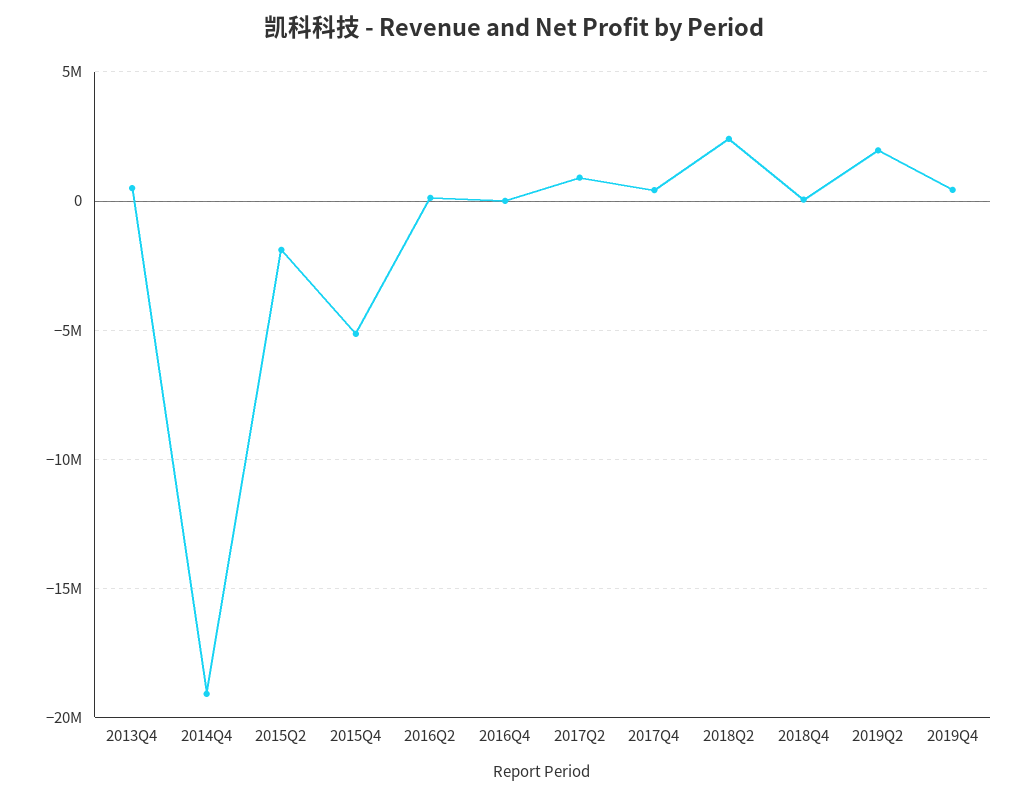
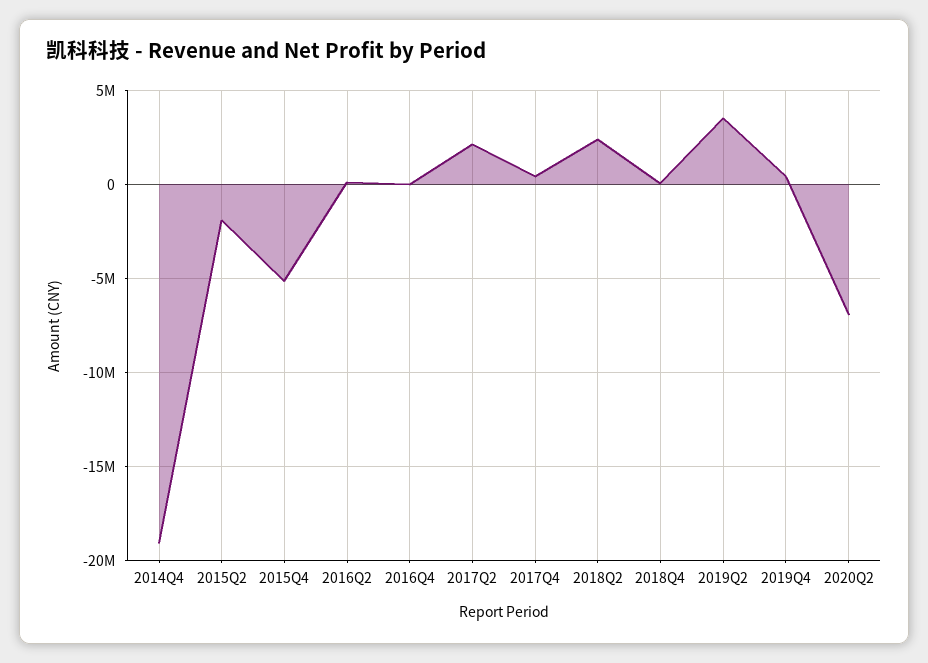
2013Q4: 500000 -> none
2017Q2: 1000000 -> 2000000
2019Q2: 2000000 -> 3500000
2020Q2: none -> -7000000

